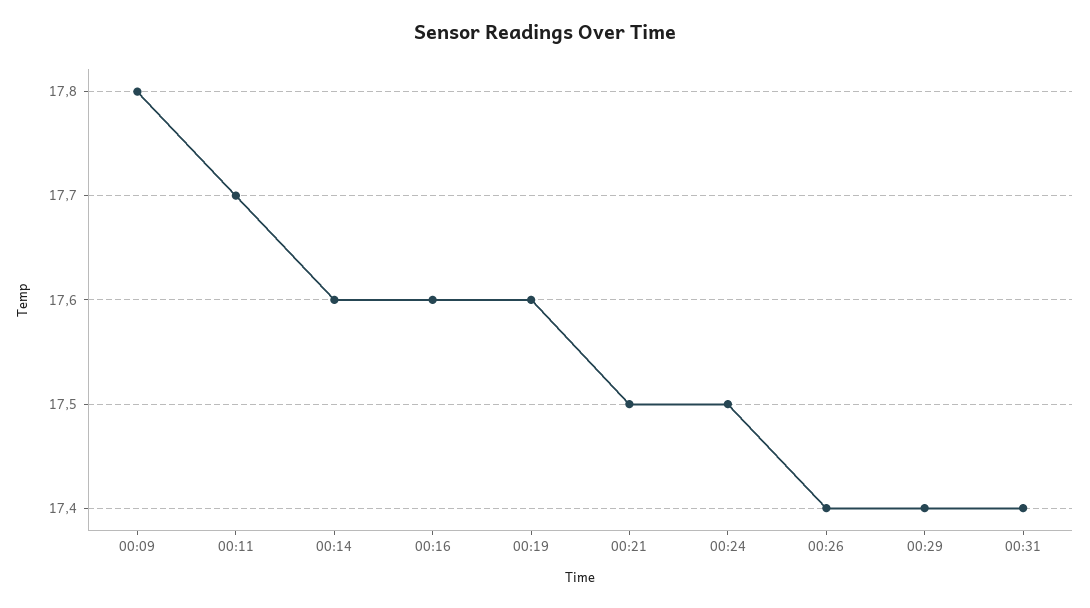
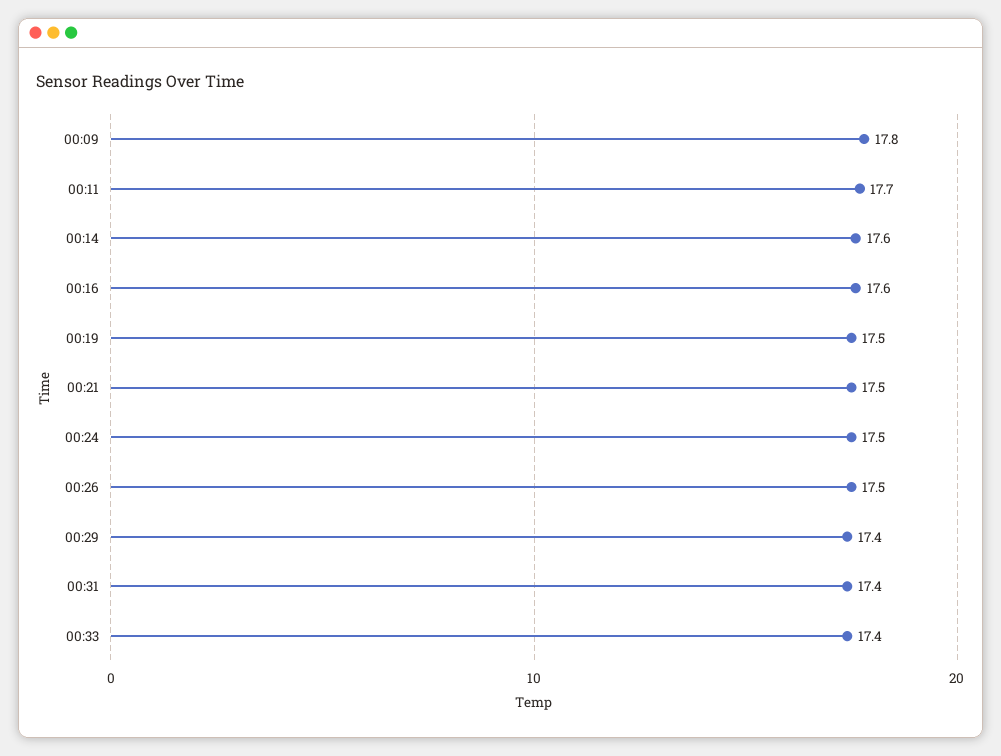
00:19: 17.6 -> 17.5
00:26: 17.4 -> 17.5
00:33: none -> 17.4

